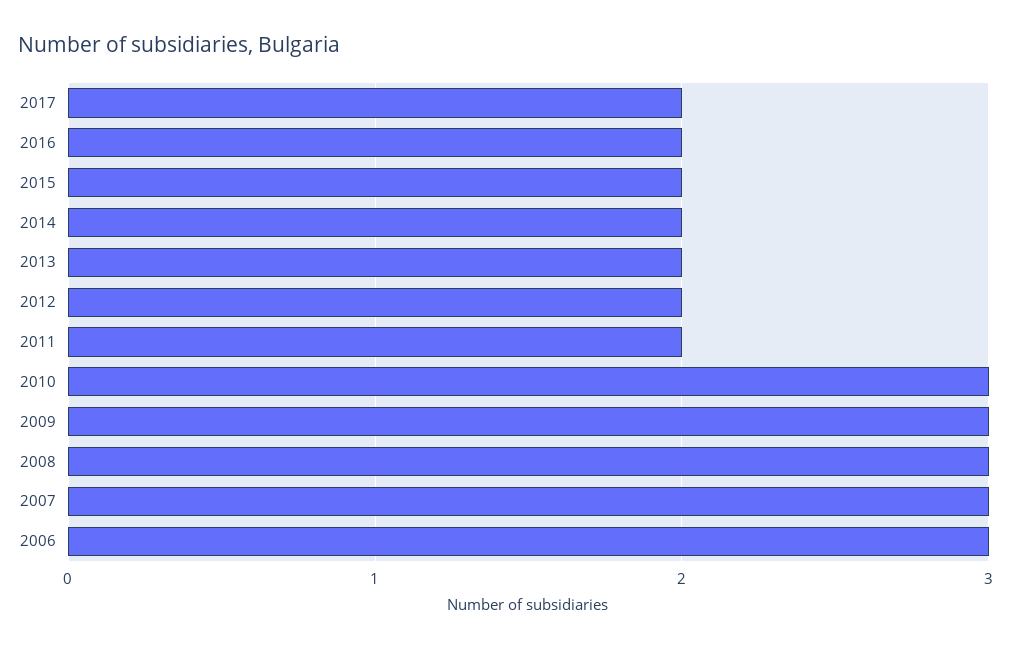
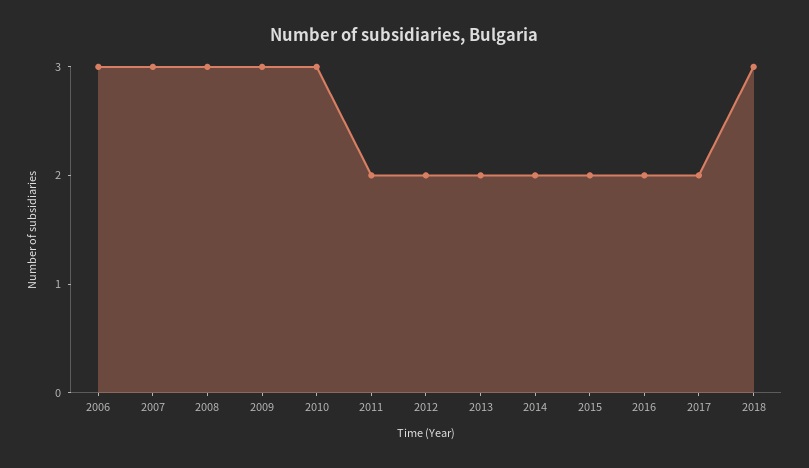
2018: none -> 3

